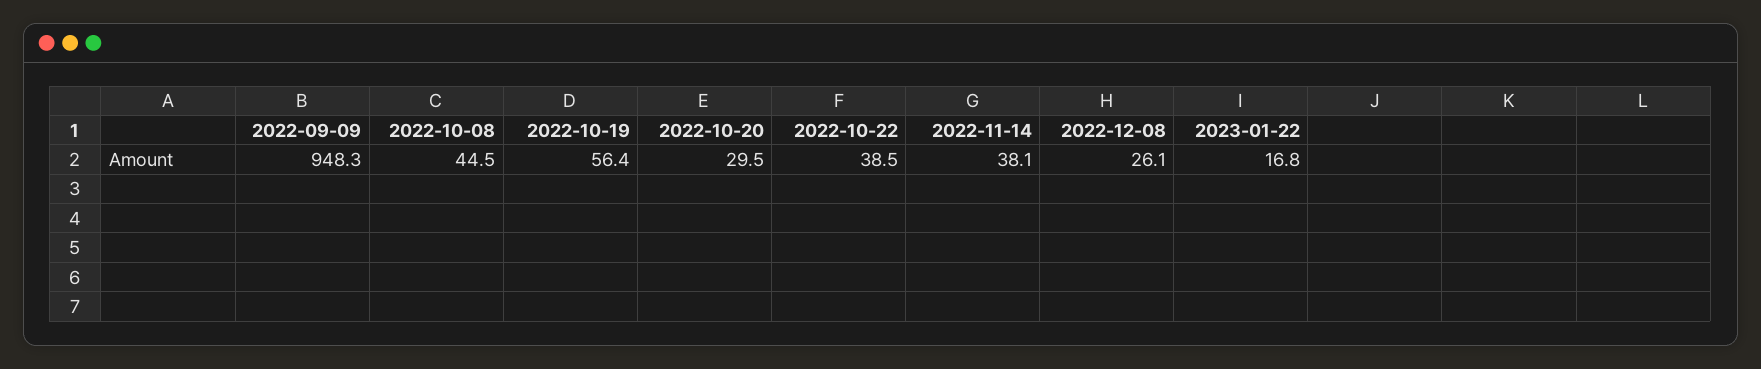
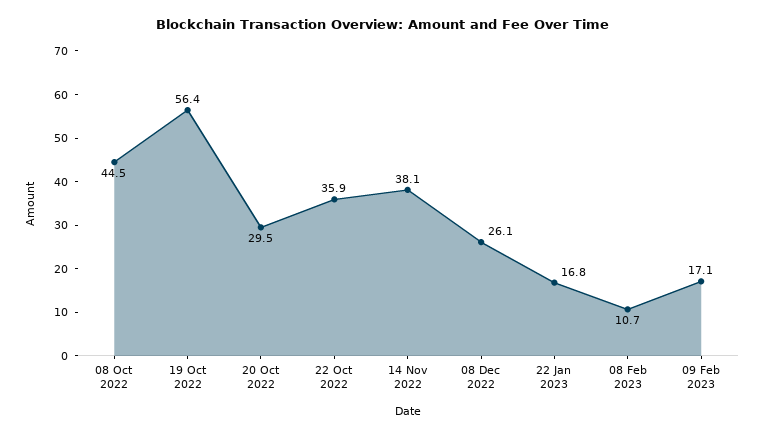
2022-09-09: 948.3 -> none
2022-10-22: 38.5 -> 35.9
08 Feb 2023: none -> 10.7
09 Feb 2023: none -> 17.1

